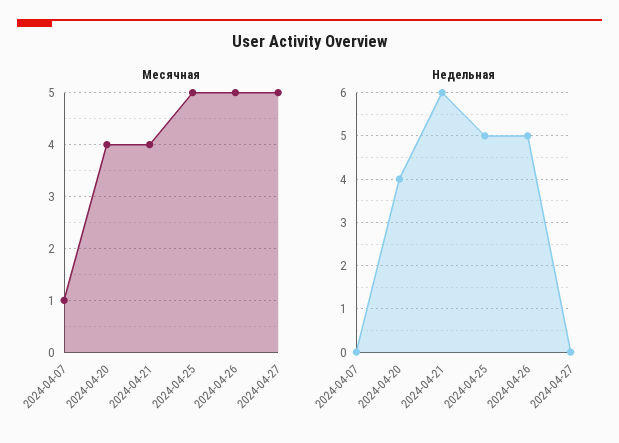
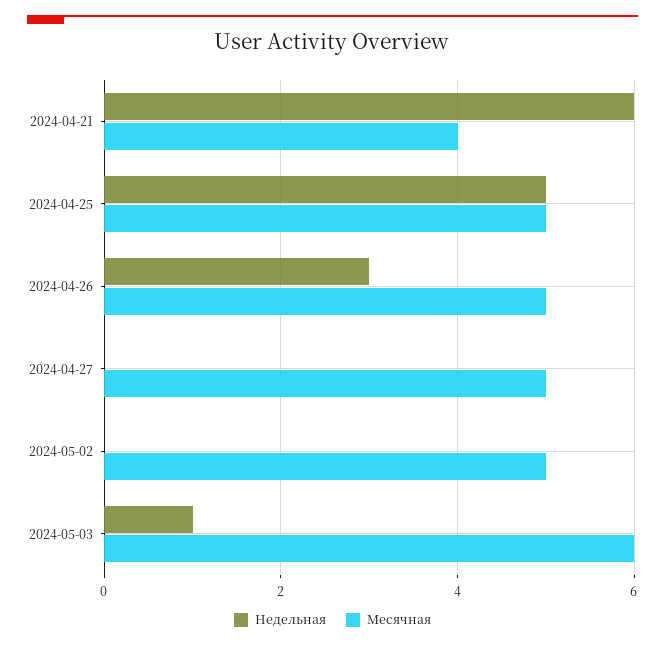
Месячная, 2024-04-07: 1 -> none
Месячная, 2024-04-20: 4 -> none
Недельная, 2024-04-07: 0 -> none
Недельная, 2024-04-20: 4 -> none
Недельная, 2024-04-26: 5 -> 3
Недельная, 2024-05-02: none -> 0
Месячная, 2024-05-02: none -> 5
Недельная, 2024-05-03: none -> 1
Месячная, 2024-05-03: none -> 6

